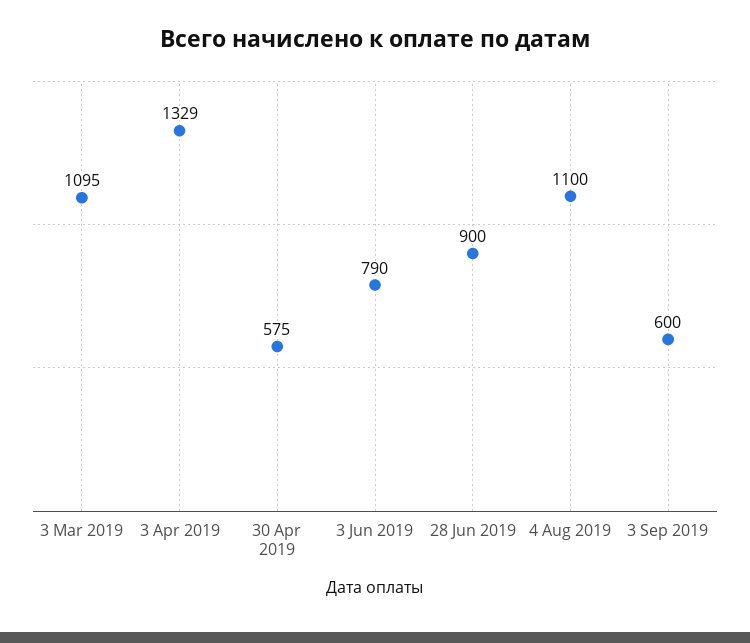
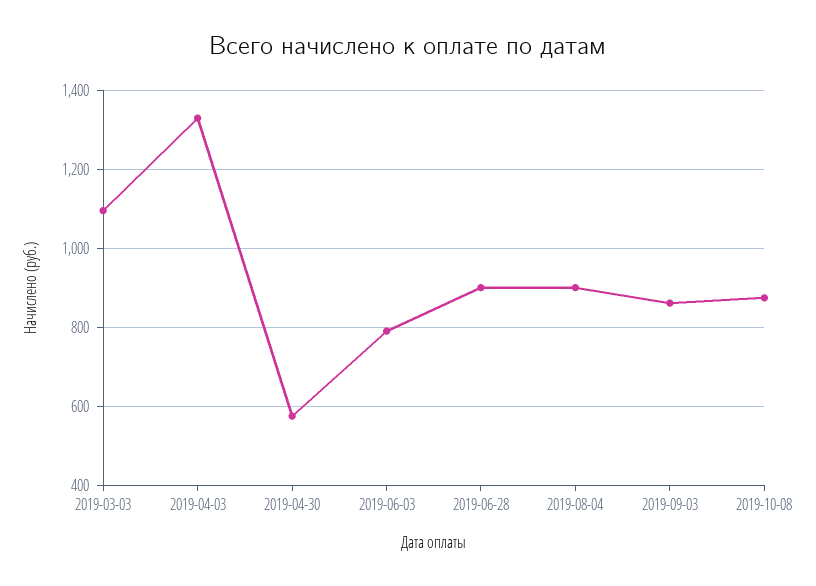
4 Aug 2019: 1100 -> 900
3 Sep 2019: 600 -> 860
2019-10-08: none -> 880

